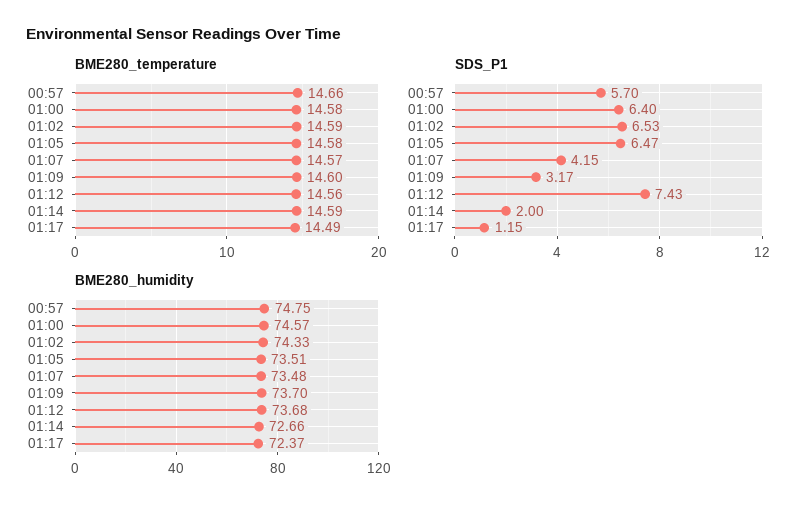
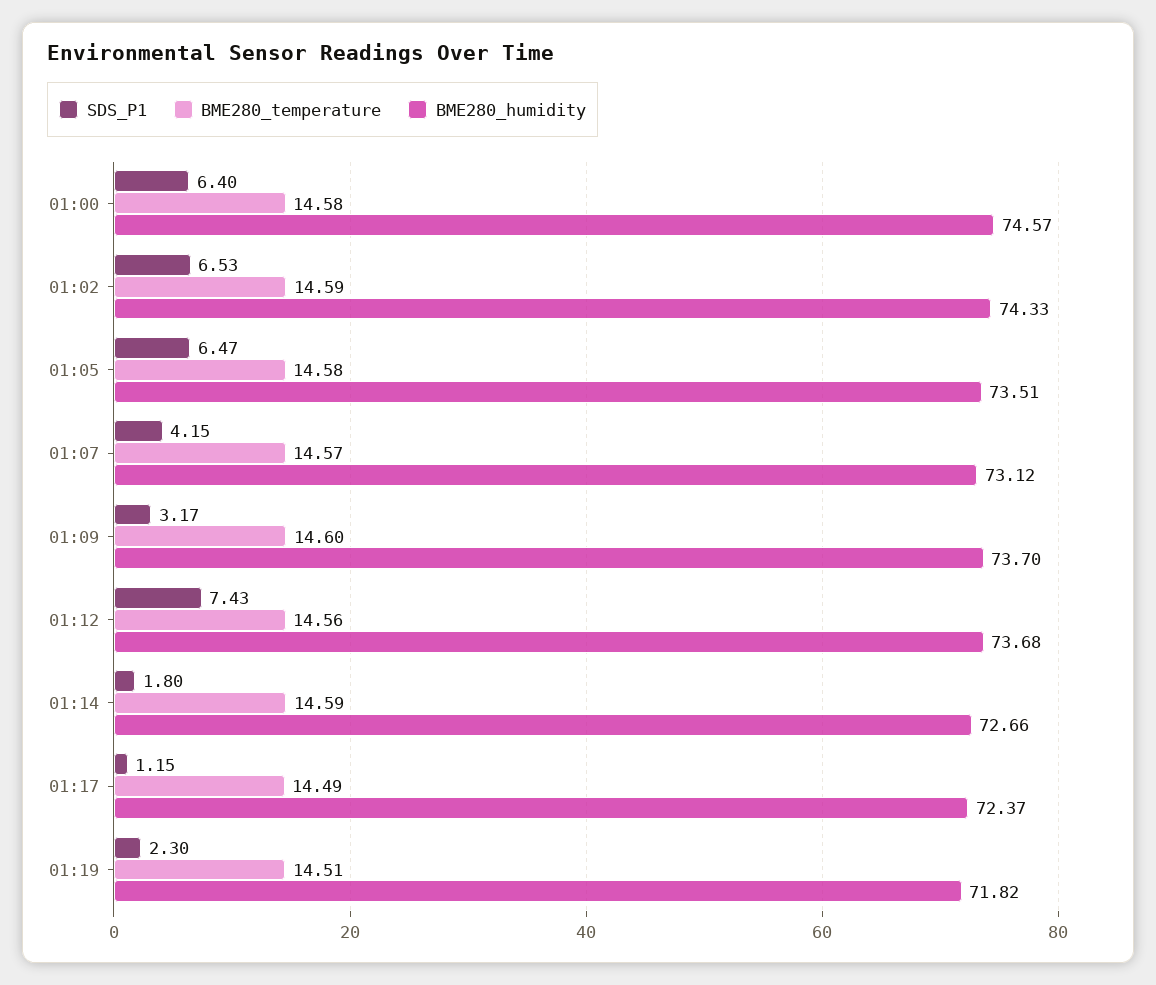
BME280_temperature, 00:57: 14.66 -> none
SDS_P1, 00:57: 5.7 -> none
SDS_P1, 01:14: 2 -> 1.8
BME280_humidity, 00:57: 74.75 -> none
BME280_humidity, 01:07: 73.48 -> 73.12
SDS_P1, 01:19: none -> 2.3
BME280_temperature, 01:19: none -> 14.51
BME280_humidity, 01:19: none -> 71.82

